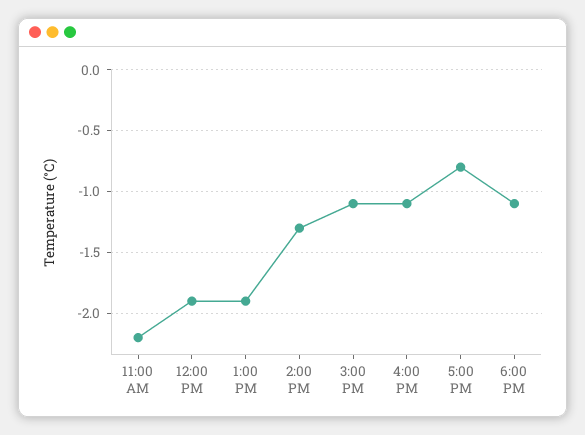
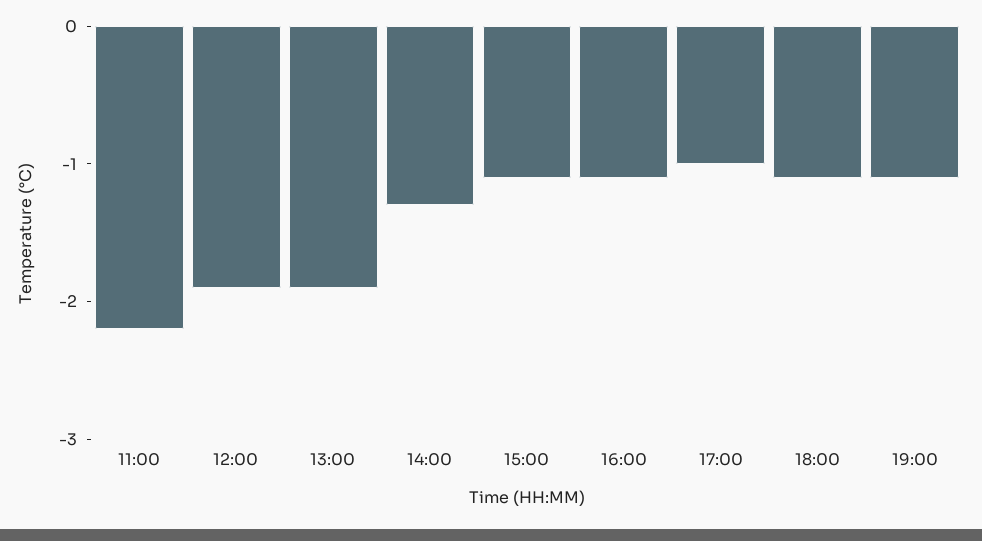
5:00 PM: -0.8 -> -1
19:00: none -> -1.1

